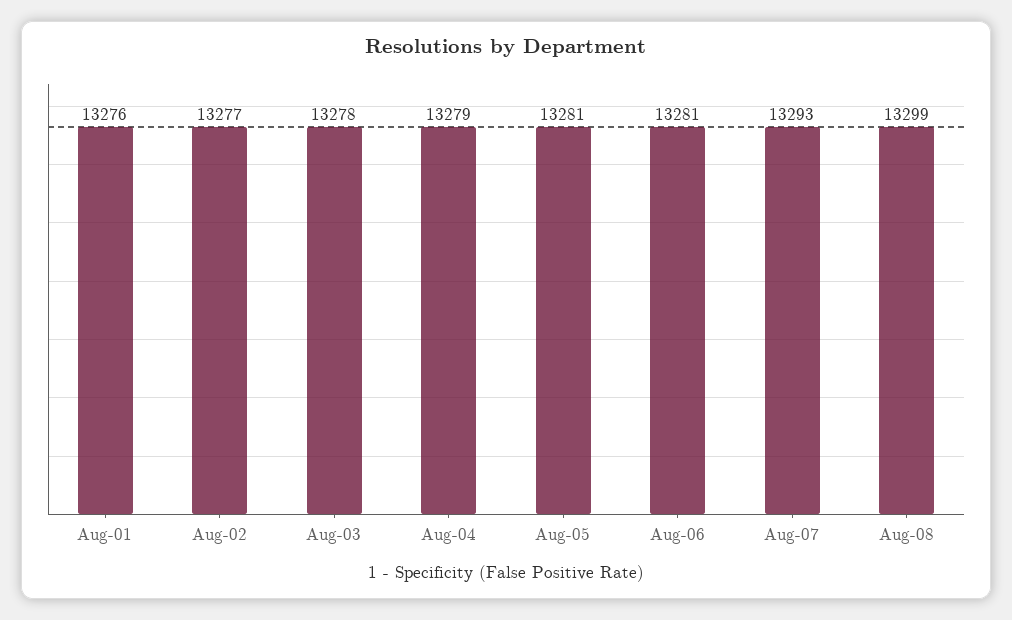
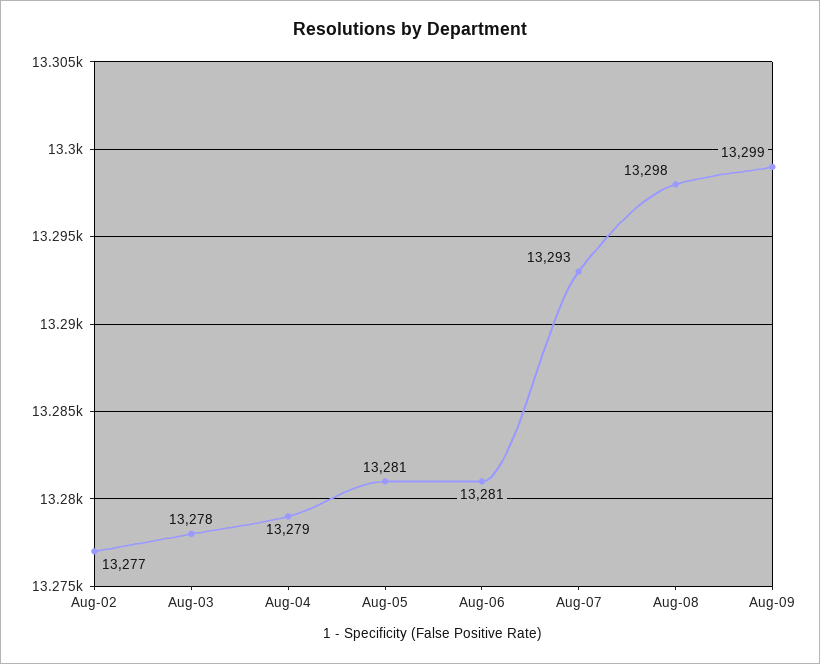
Aug-01: 13276 -> none
Aug-08: 13299 -> 13298
Aug-09: none -> 13299

